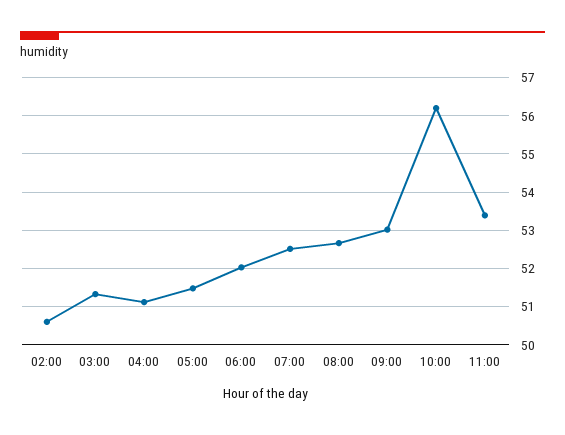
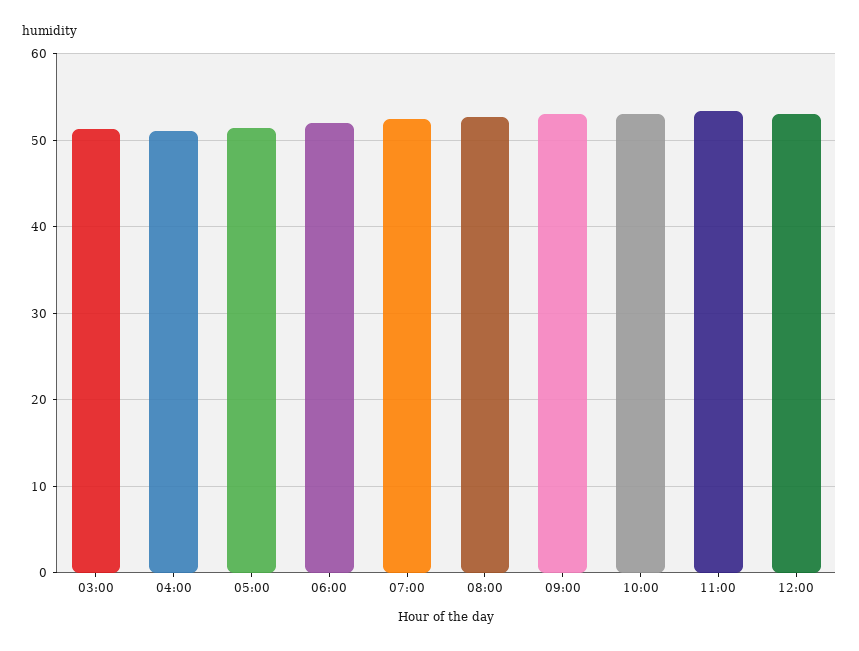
02:00: 50.6 -> none
10:00: 56.2 -> 53
12:00: none -> 53

